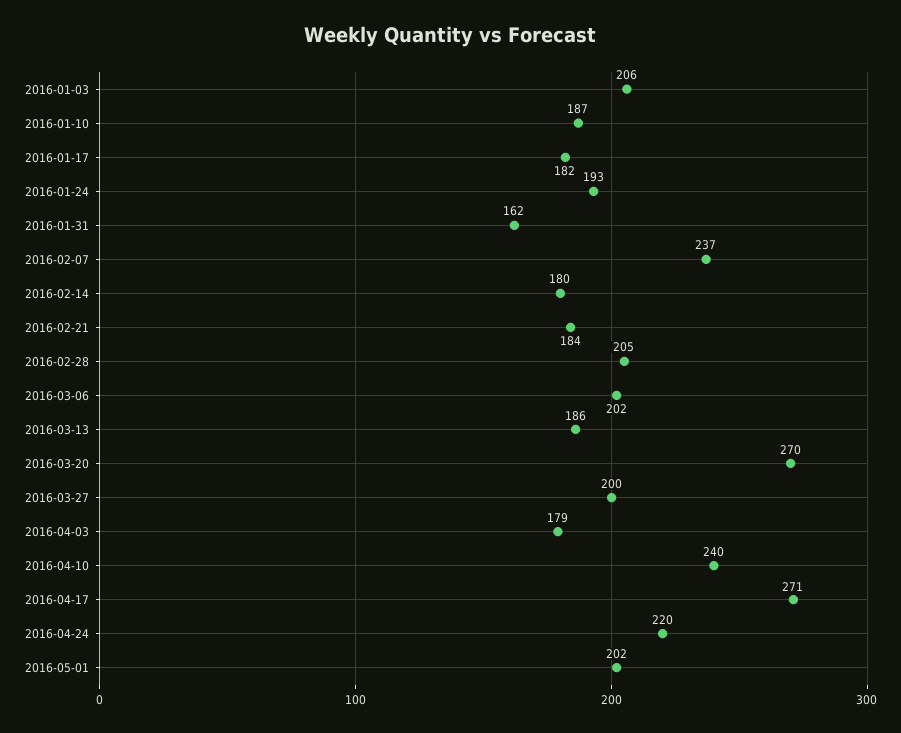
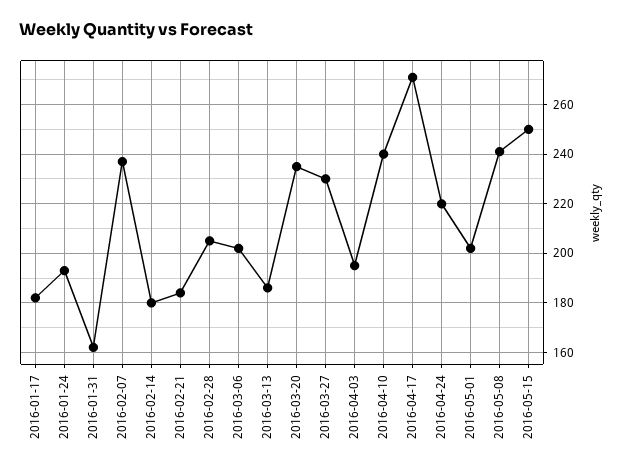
2016-01-03: 206 -> none
2016-01-10: 187 -> none
2016-03-20: 270 -> 235
2016-03-27: 200 -> 230
2016-04-03: 179 -> 195
2016-05-08: none -> 240
2016-05-15: none -> 250

